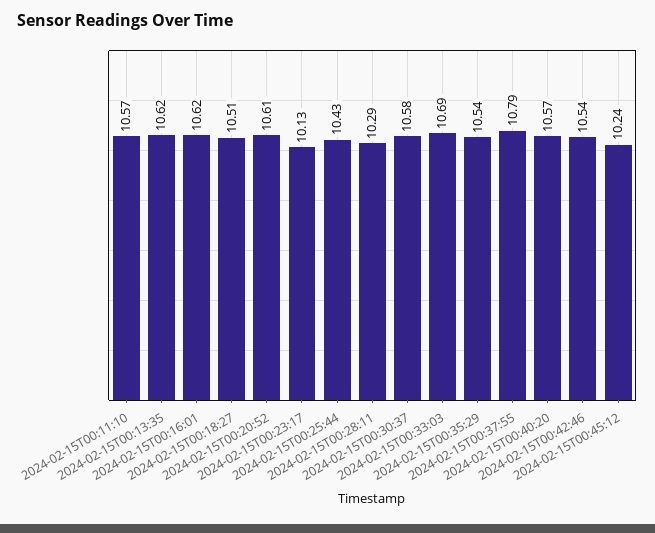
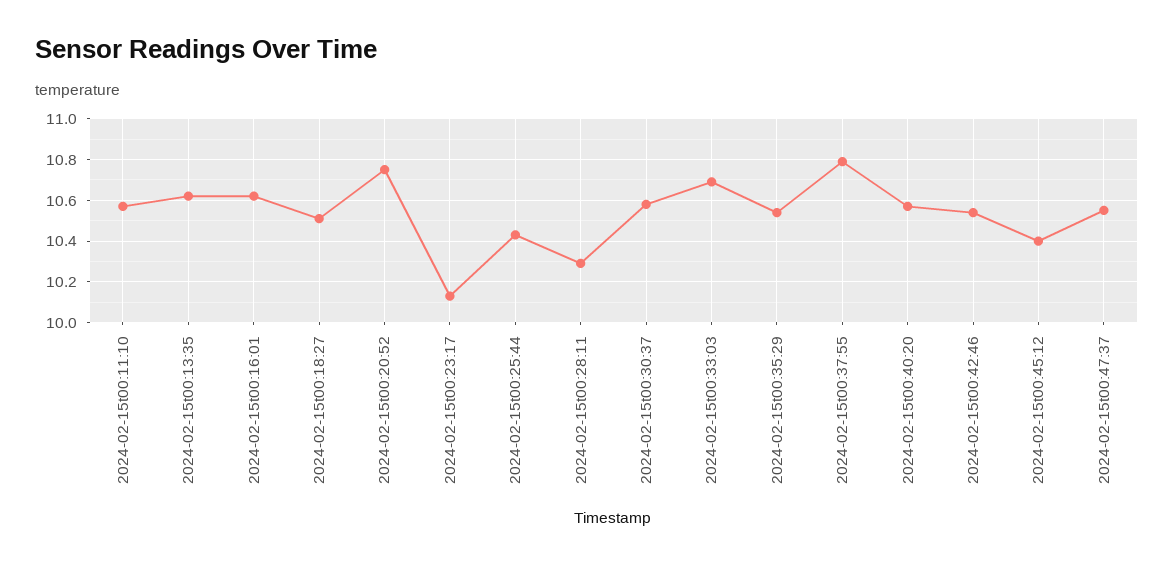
2024-02-15T00:20:52: 10.61 -> 10.75
2024-02-15T00:45:12: 10.24 -> 10.4
2024-02-15t00:47:37: none -> 10.55

